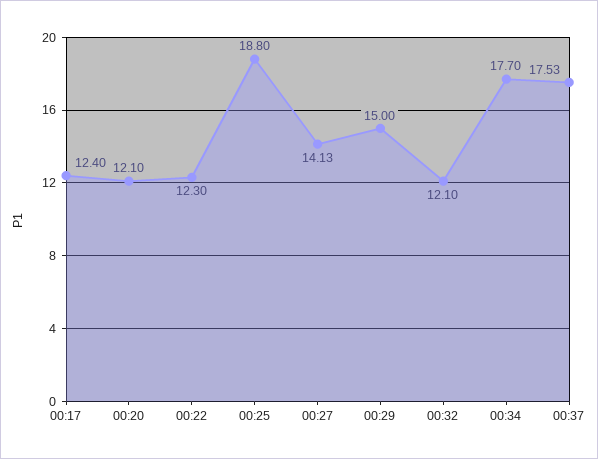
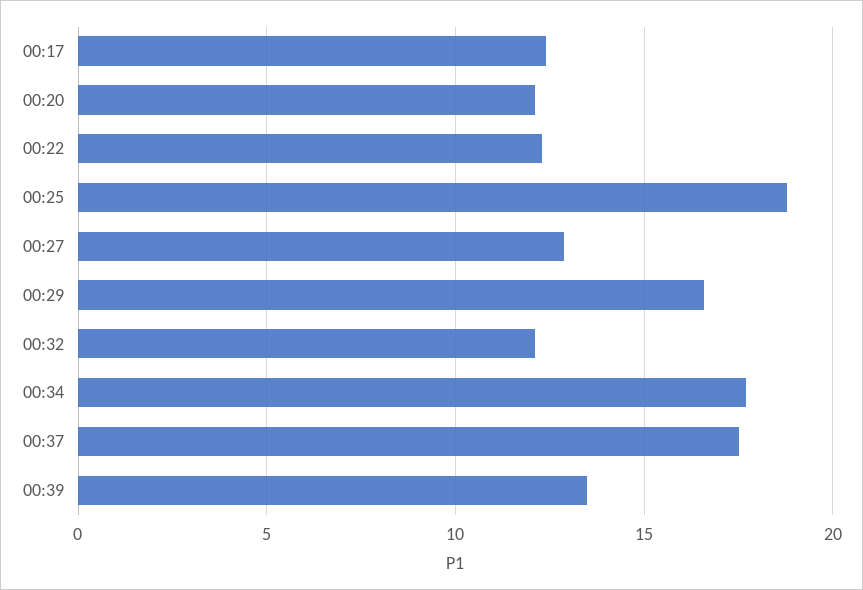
00:27: 14.13 -> 13
00:29: 15 -> 16.5
00:39: none -> 13.5

